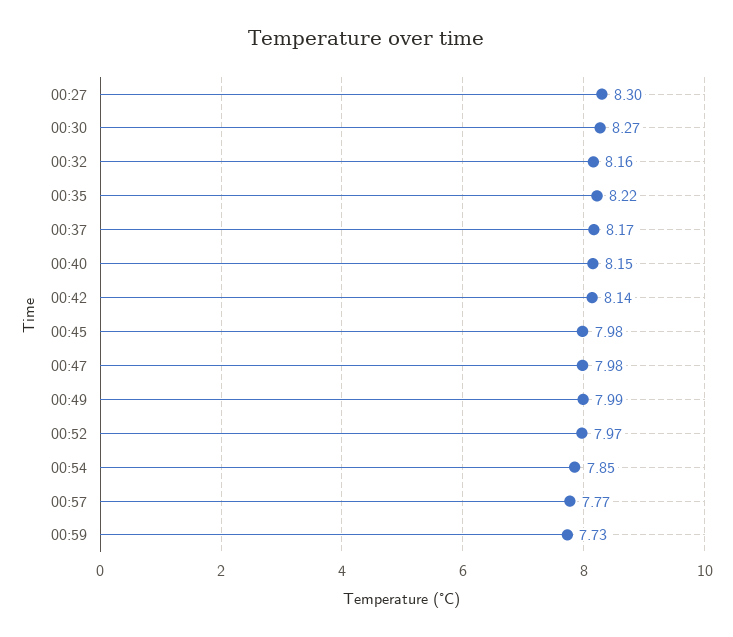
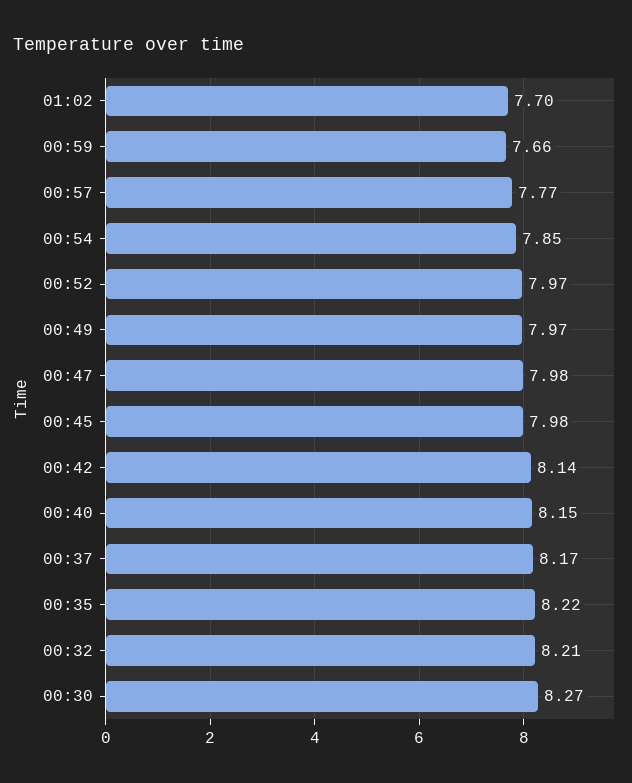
00:27: 8.3 -> none
00:32: 8.16 -> 8.21
00:49: 7.99 -> 7.97
00:59: 7.73 -> 7.66
01:02: none -> 7.7

